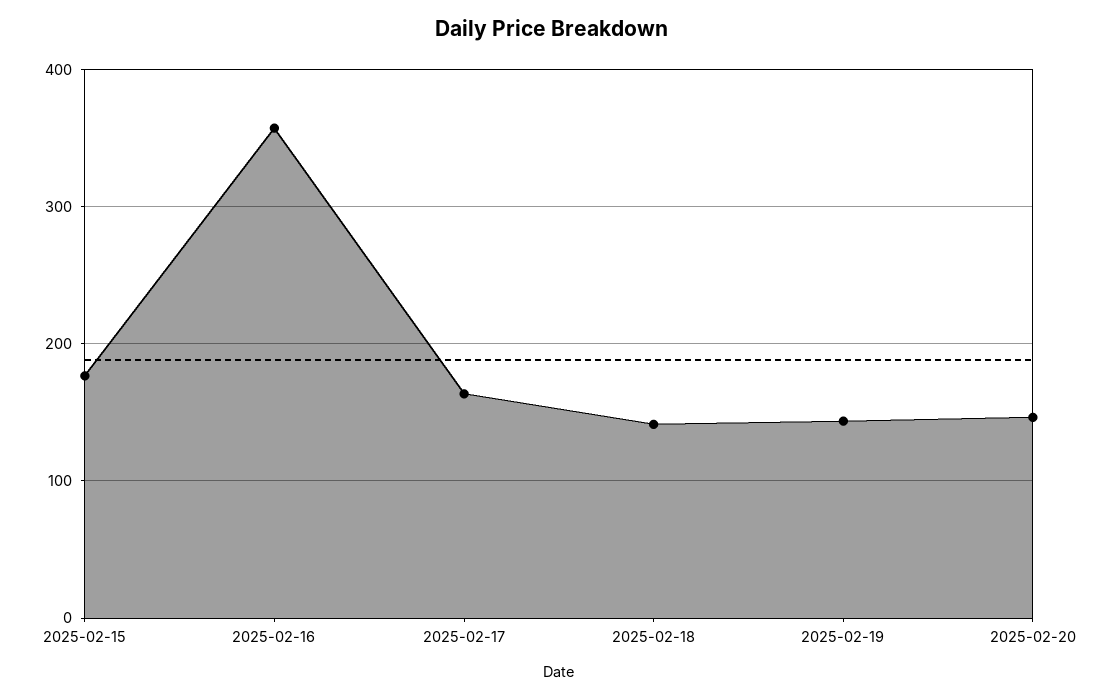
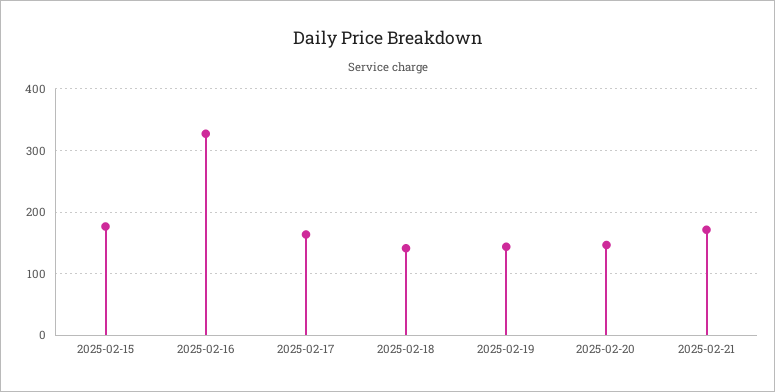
2025-02-16: 360 -> 330
2025-02-21: none -> 170

